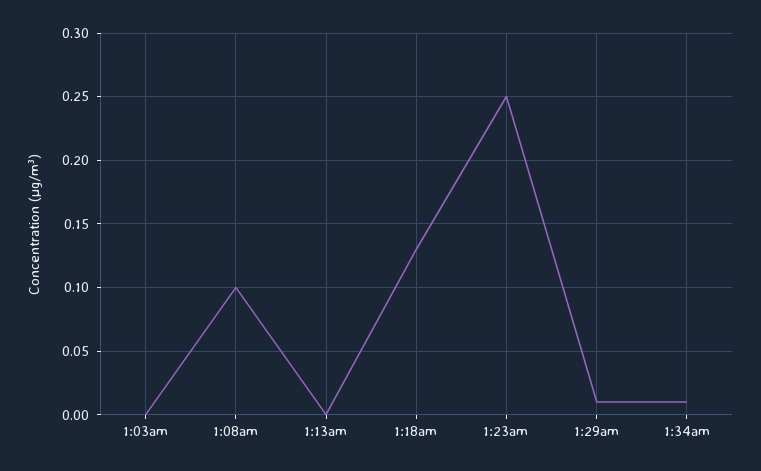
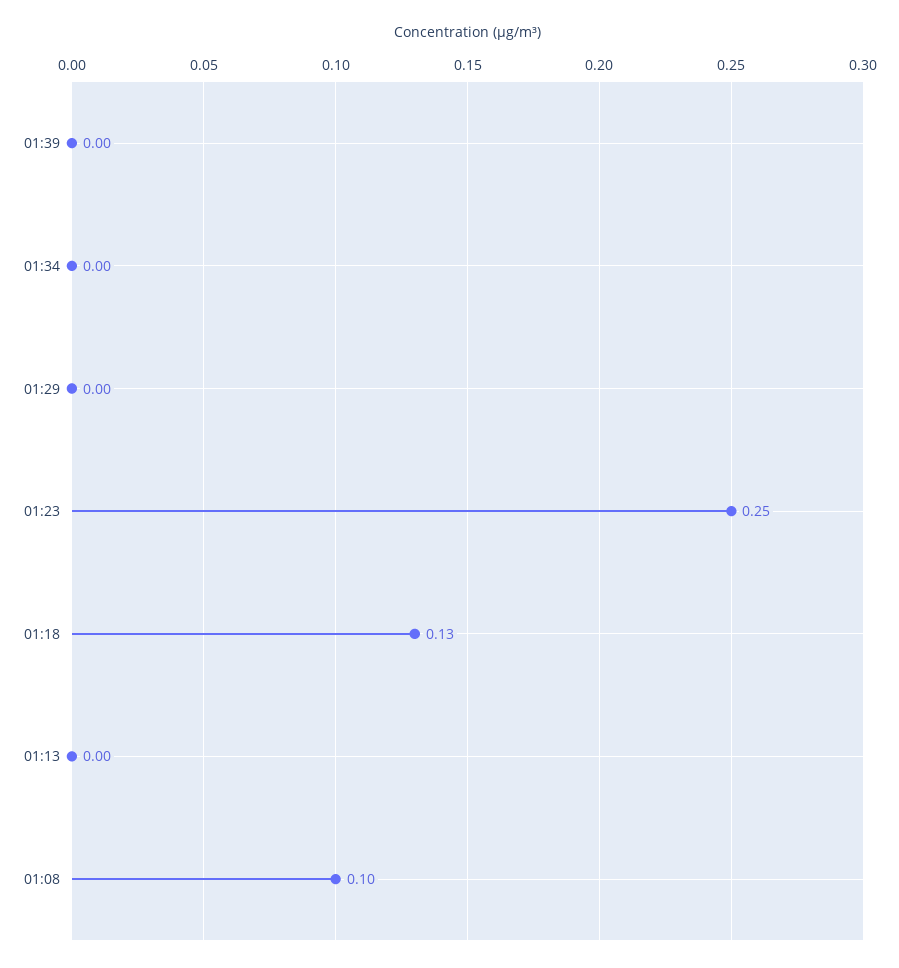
1:03am: 0 -> none
1:29am: 0.01 -> 0
1:34am: 0.01 -> 0
01:39: none -> 0

